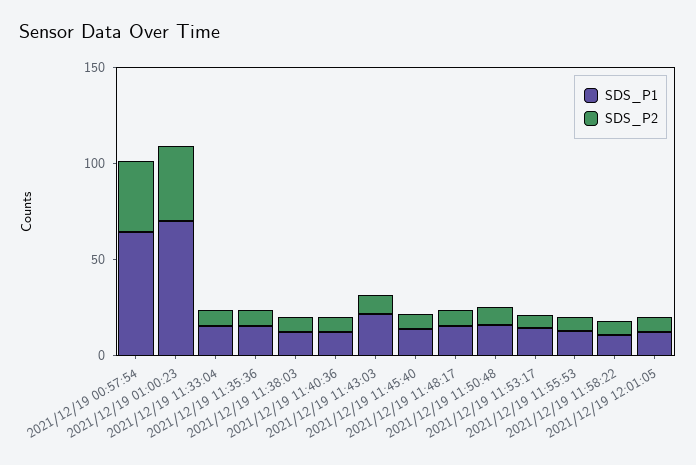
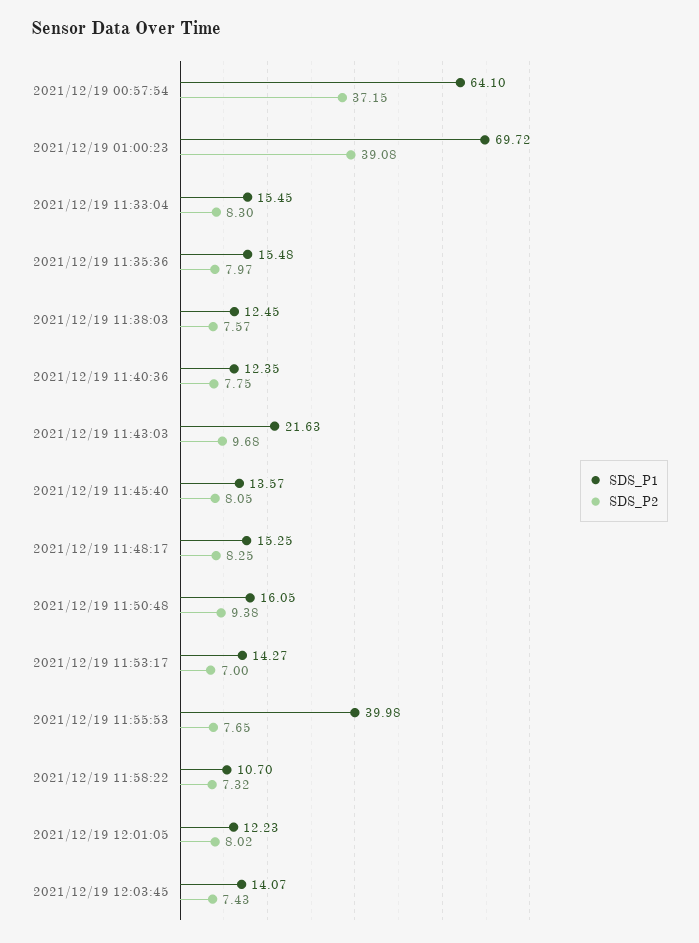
SDS_P1, 2021/12/19 11:55:53: 10 -> 39.98
SDS_P1, 2021/12/19 12:03:45: none -> 14.07
SDS_P2, 2021/12/19 12:03:45: none -> 7.43

